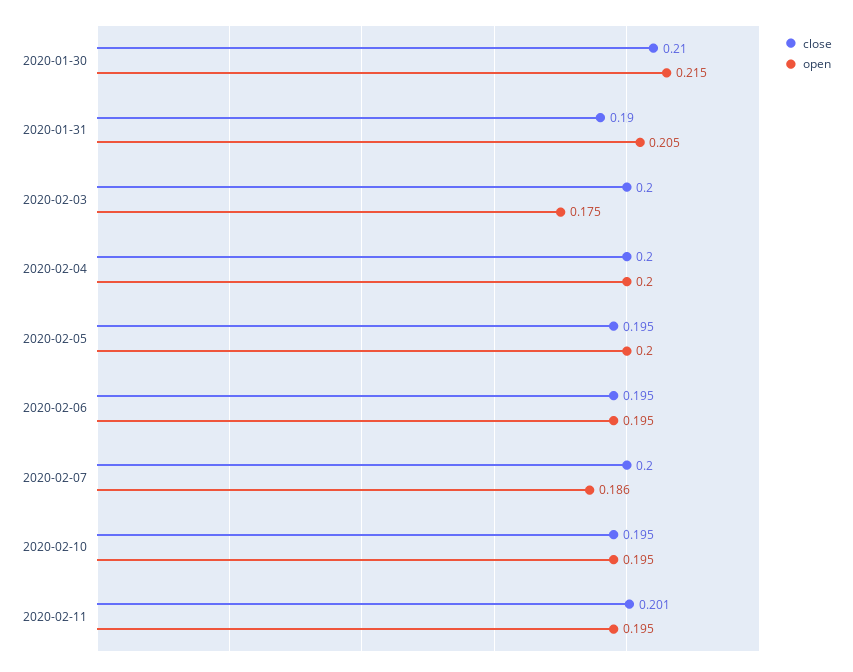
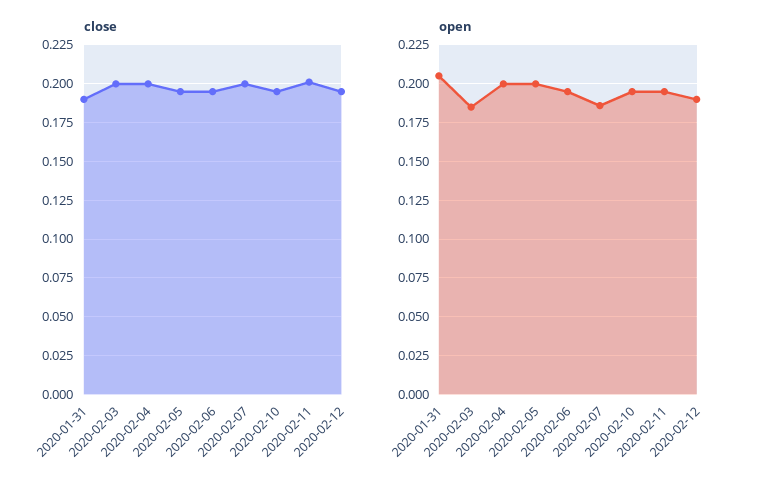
close, 2020-01-30: 0.21 -> none
open, 2020-01-30: 0.215 -> none
open, 2020-02-03: 0.175 -> 0.185
close, 2020-02-12: none -> 0.195
open, 2020-02-12: none -> 0.19

